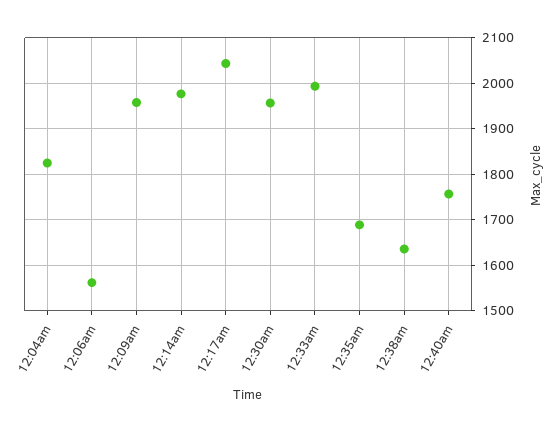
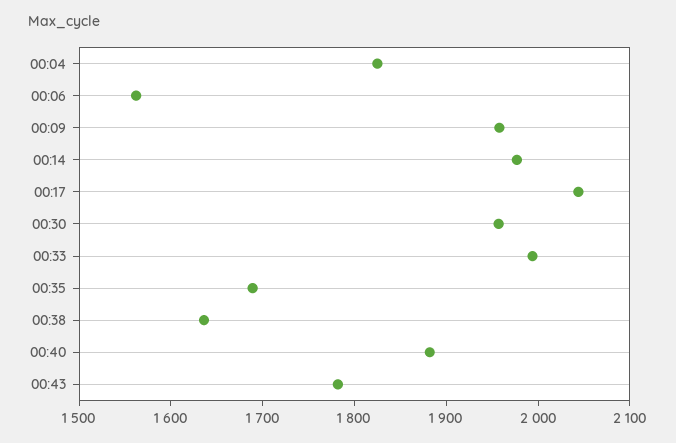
12:40am: 1760 -> 1880
00:43: none -> 1780

